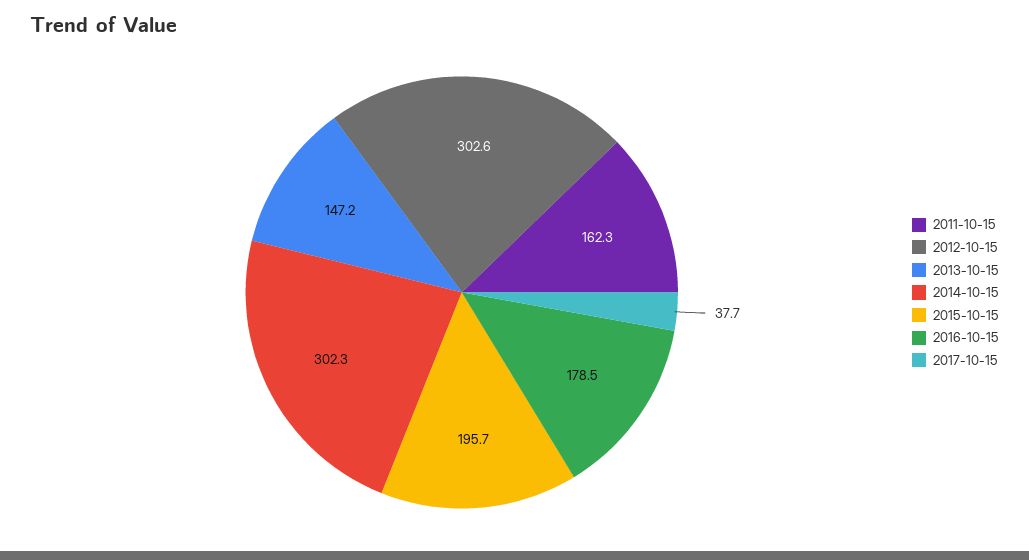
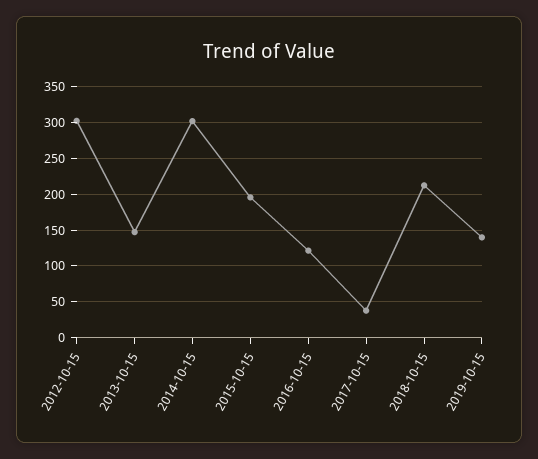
2011-10-15: 162.3 -> none
2016-10-15: 178.5 -> 120
2018-10-15: none -> 210
2019-10-15: none -> 140

